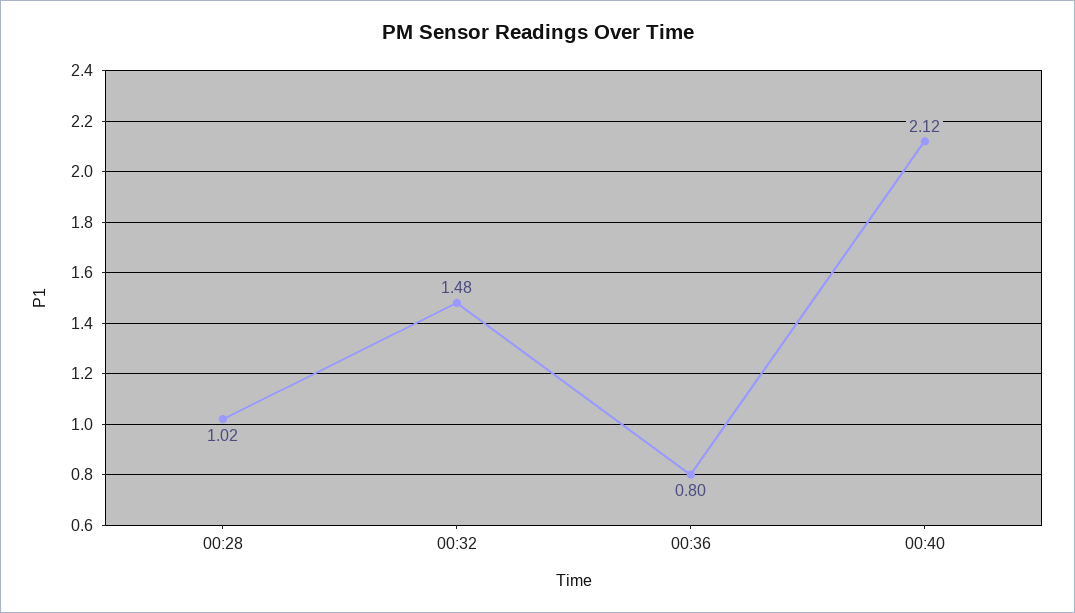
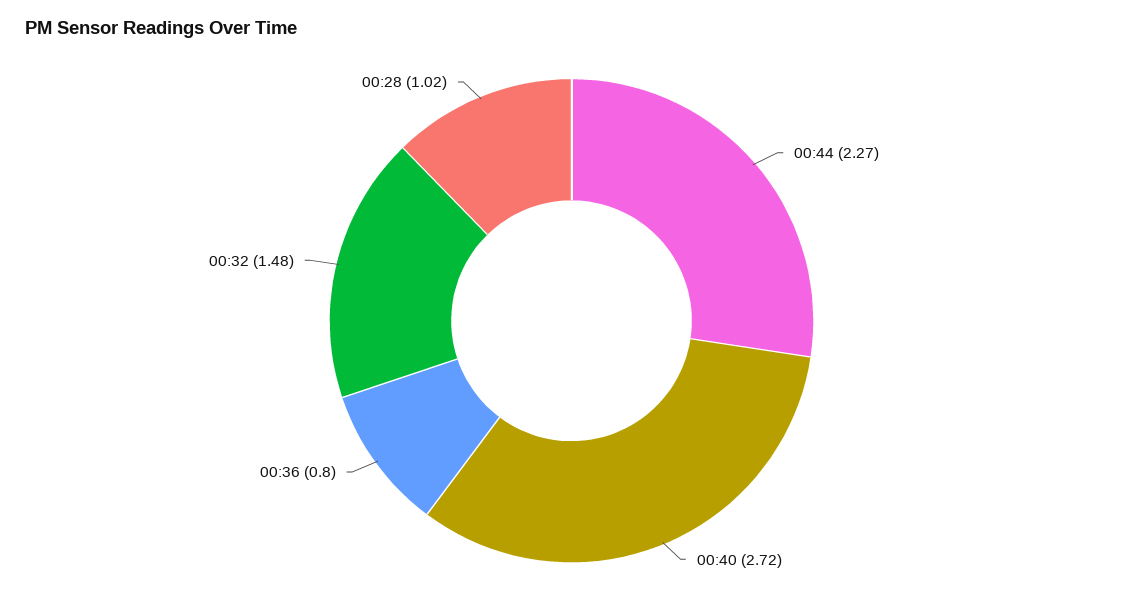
00:40: 2.12 -> 2.72
00:44: none -> 2.27

